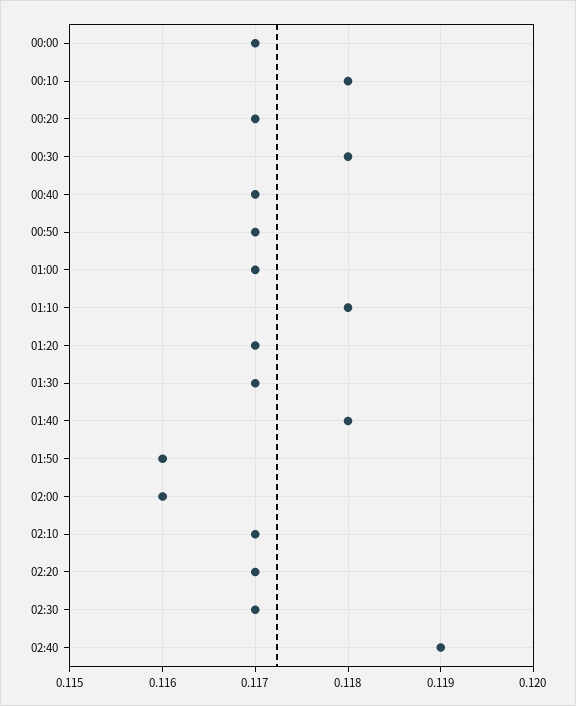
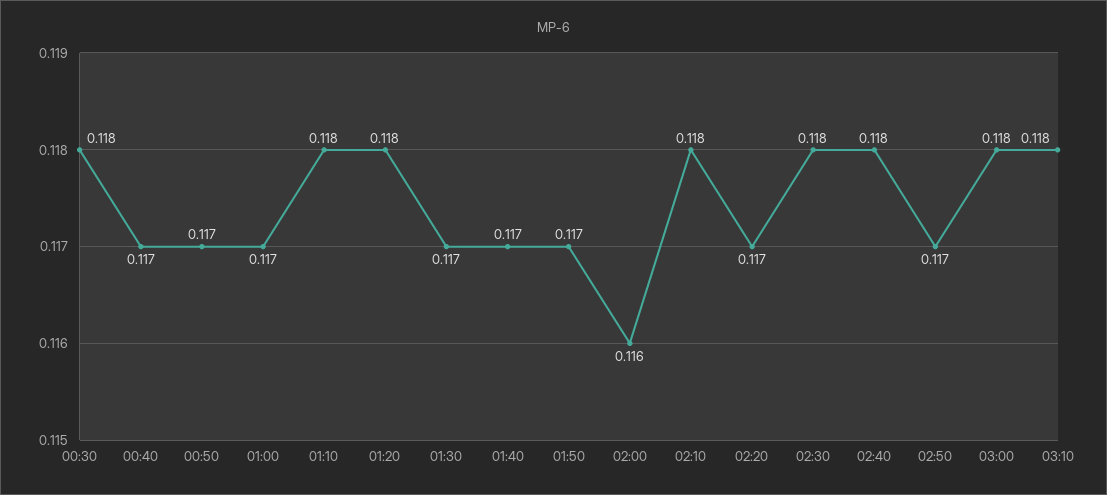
00:00: 0.117 -> none
00:10: 0.118 -> none
00:20: 0.117 -> none
01:20: 0.117 -> 0.118
01:40: 0.118 -> 0.117
01:50: 0.116 -> 0.117
02:10: 0.117 -> 0.118
02:30: 0.117 -> 0.118
02:40: 0.119 -> 0.118
02:50: none -> 0.117
03:00: none -> 0.118
03:10: none -> 0.118

